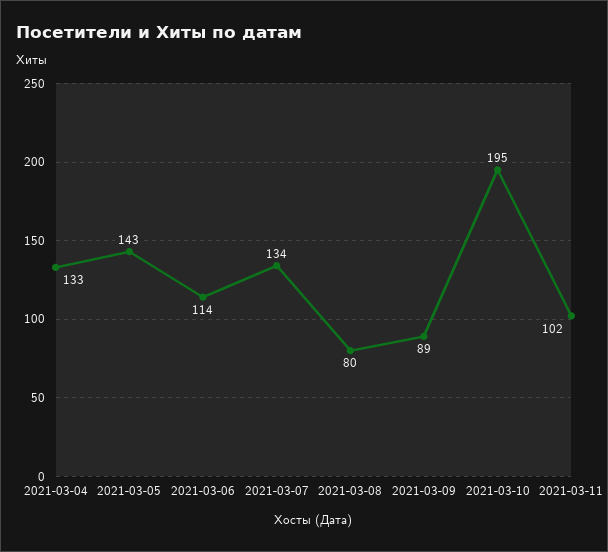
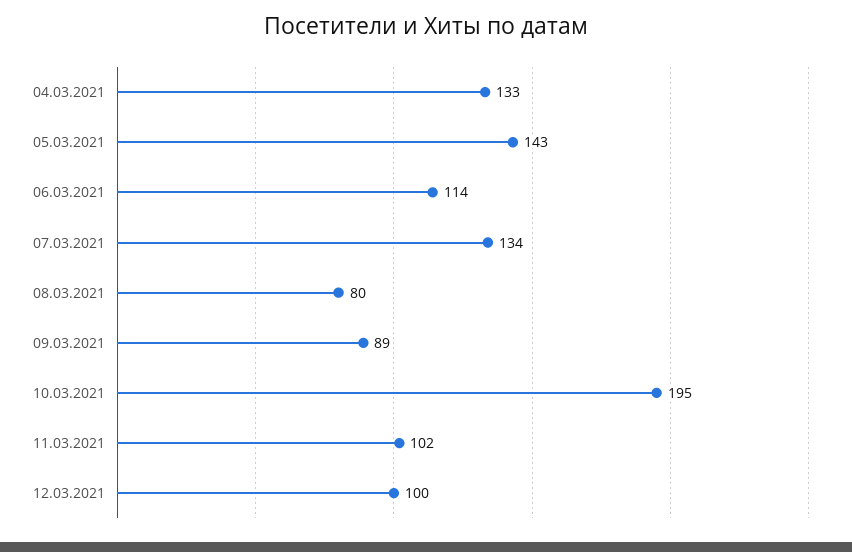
12.03.2021: none -> 100

